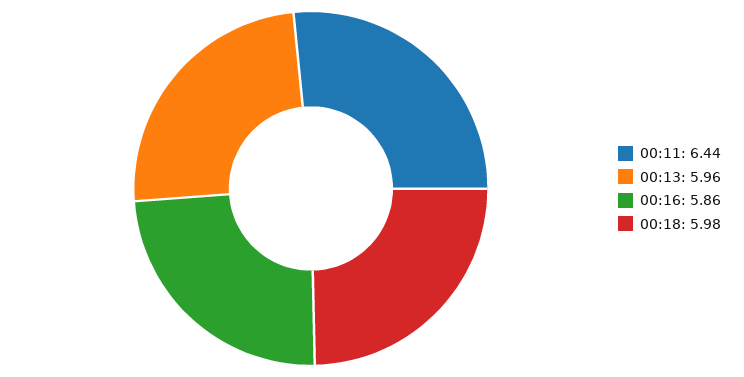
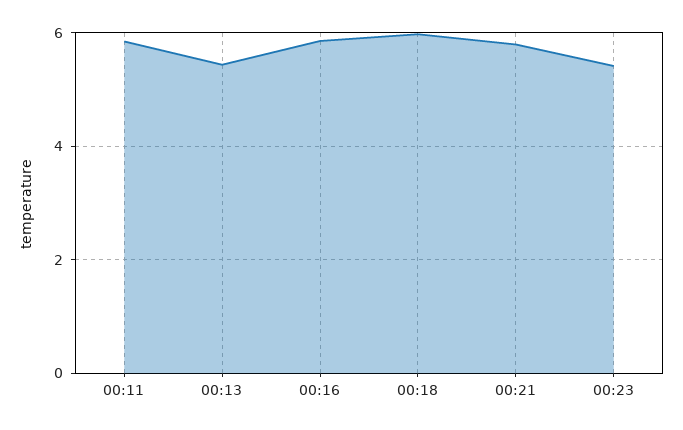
00:11: 6.44 -> 5.8
00:13: 5.96 -> 5.4
00:21: none -> 5.8
00:23: none -> 5.4

